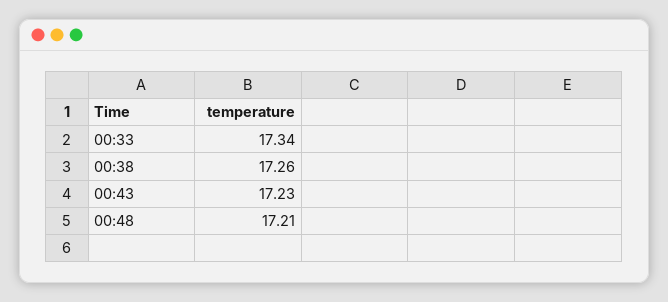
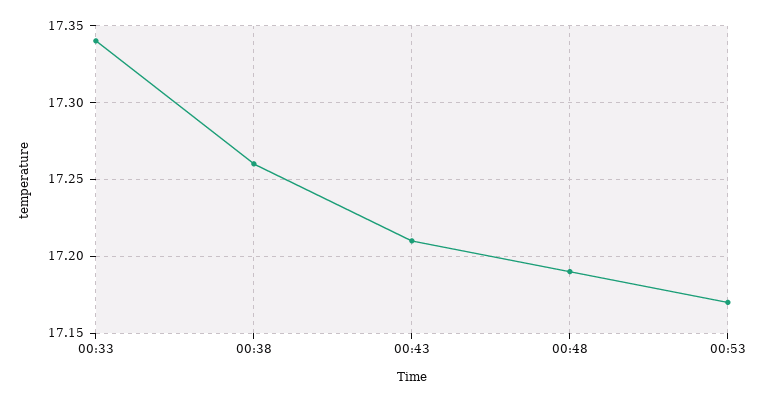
00:43: 17.23 -> 17.21
00:48: 17.21 -> 17.19
00:53: none -> 17.17

